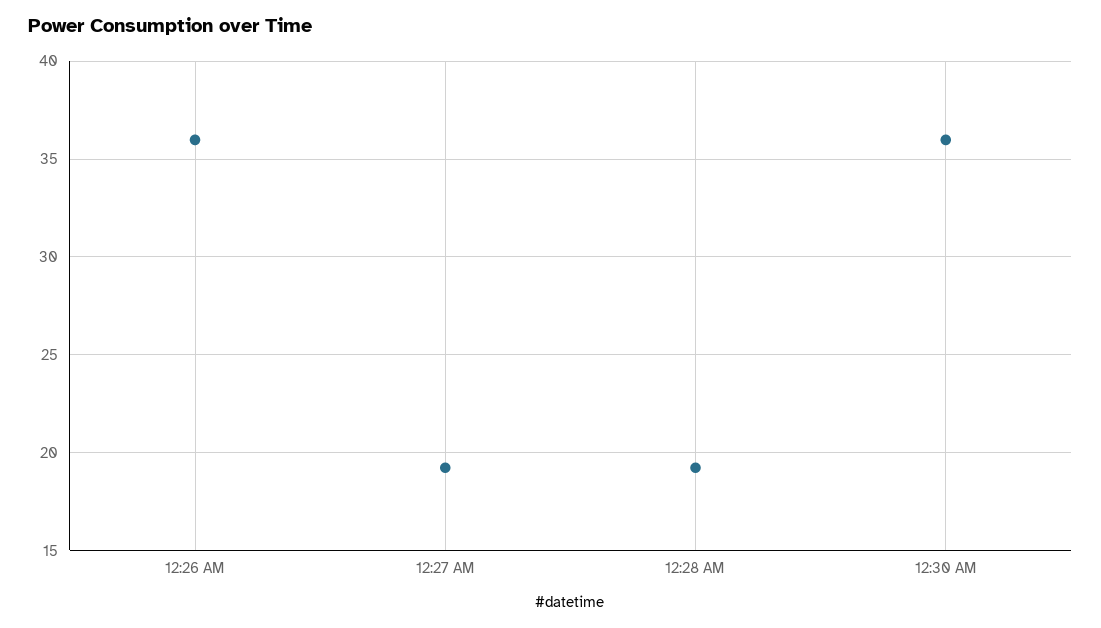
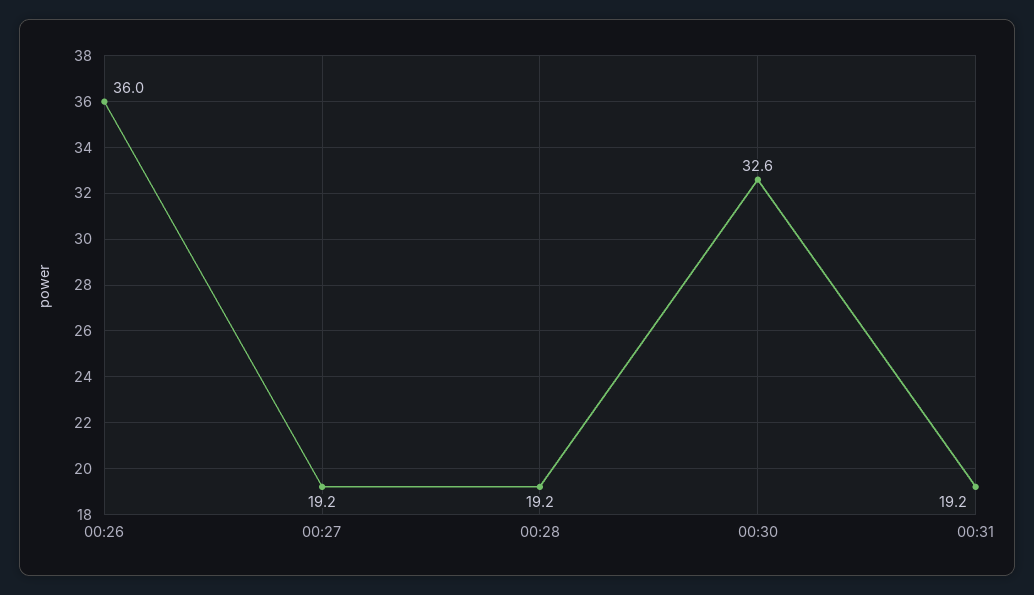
12:30 AM: 36 -> 32.6
00:31: none -> 19.2

